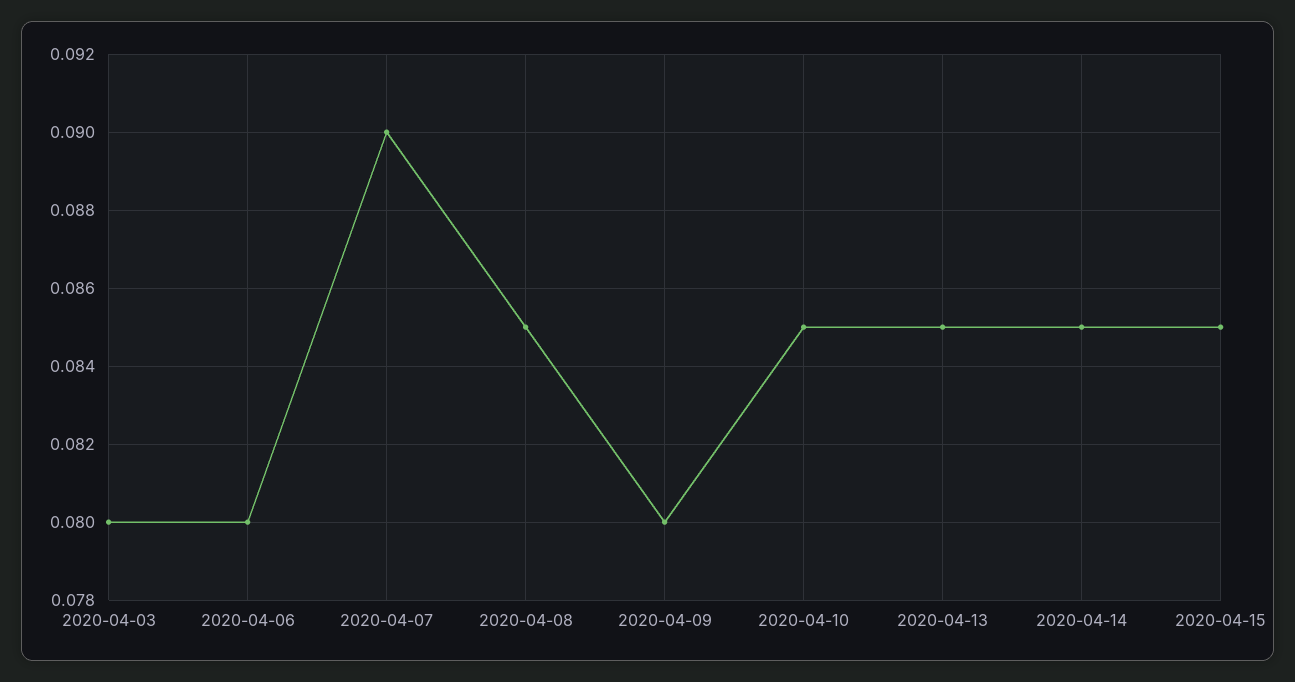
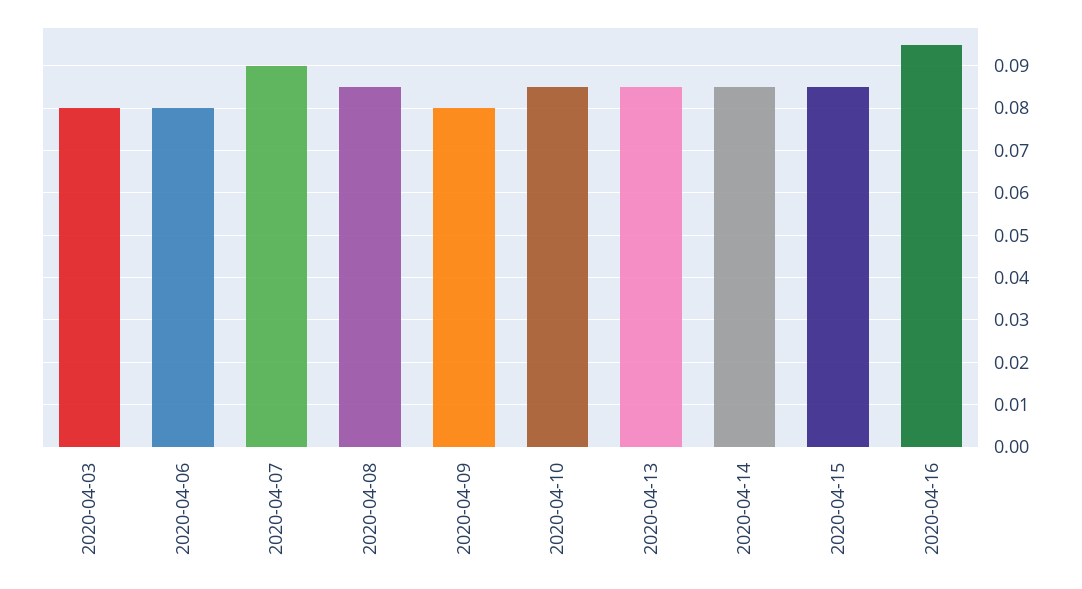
2020-04-16: none -> 0.095

